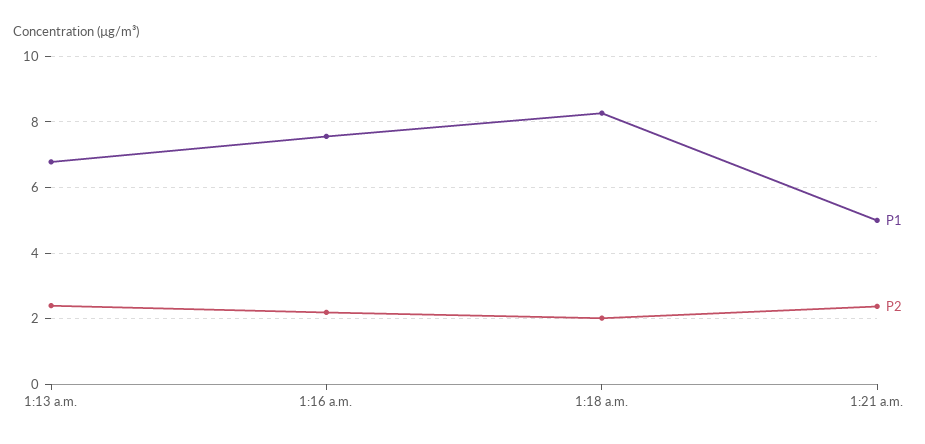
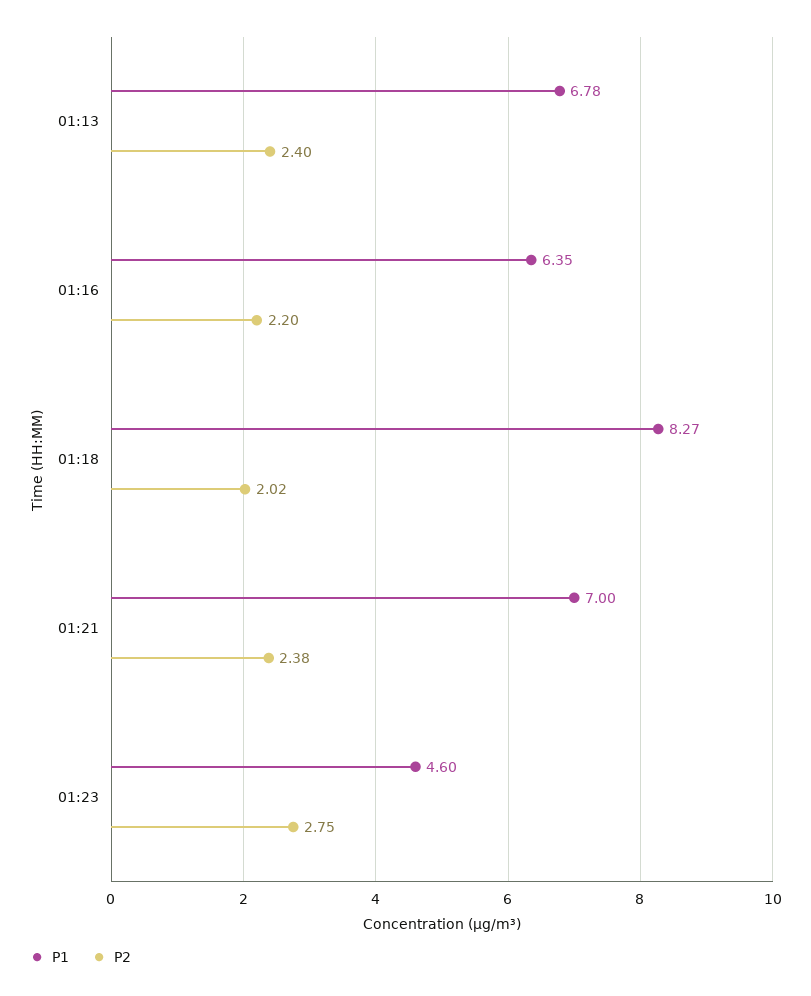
P1, 1:16 a.m.: 7.6 -> 6.35
P1, 1:21 a.m.: 5 -> 7
P1, 01:23: none -> 4.6
P2, 01:23: none -> 2.75

